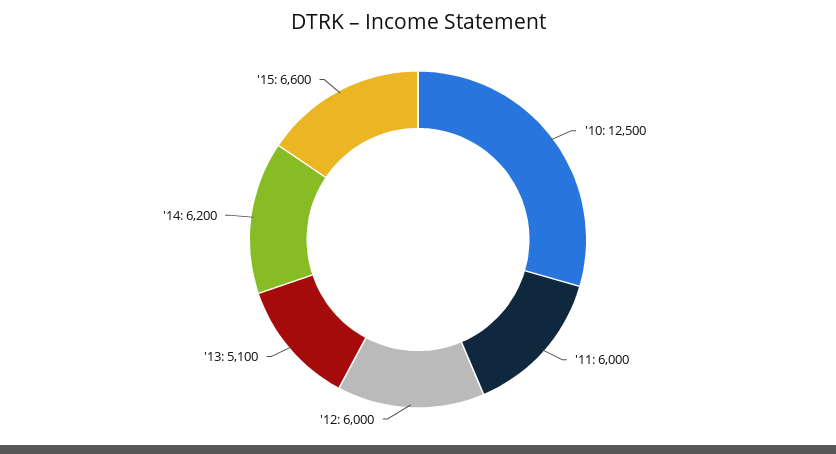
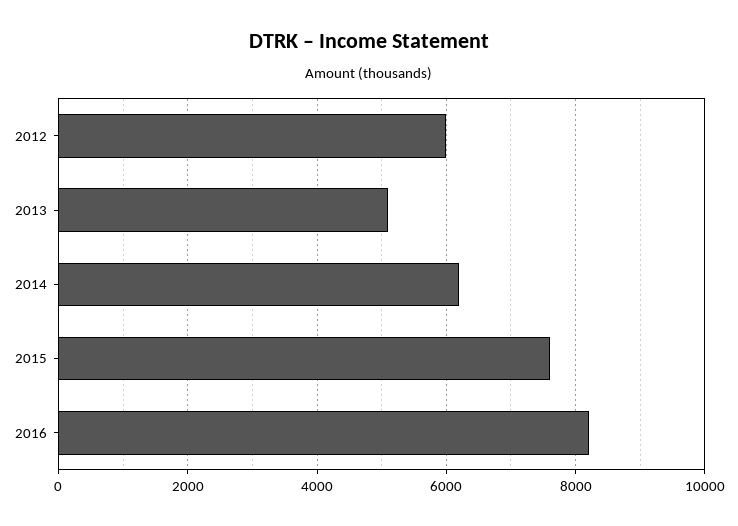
'10: 12500 -> none
'11: 6000 -> none
'15: 6600 -> 7600
2016: none -> 8200

